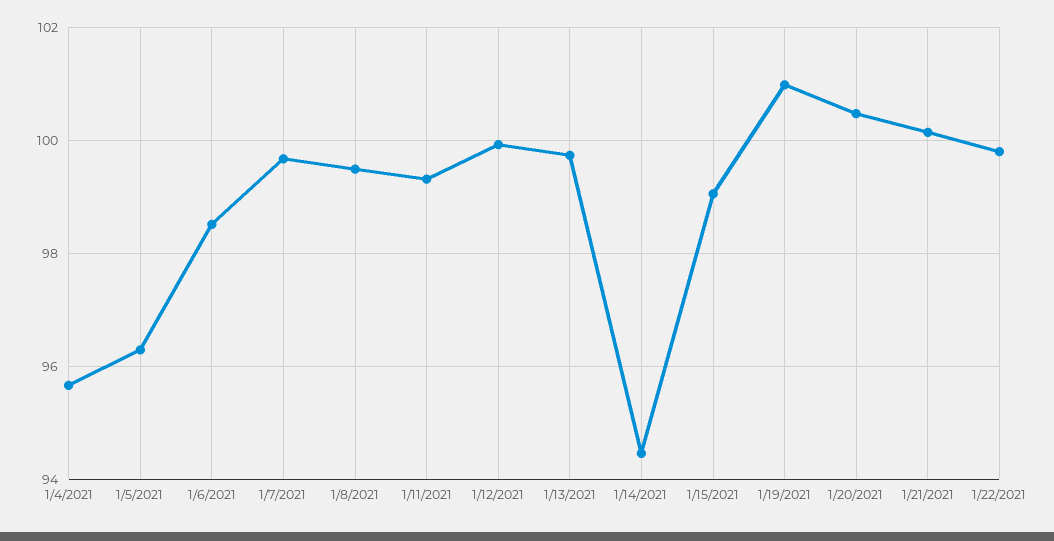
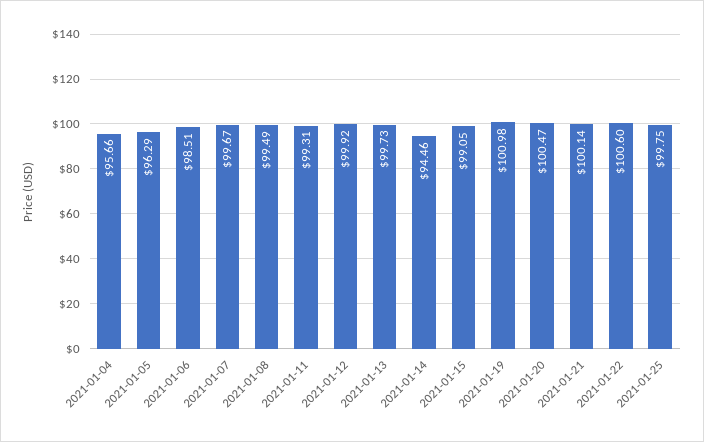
1/22/2021: 99.8 -> 100.6
2021-01-25: none -> 99.75

